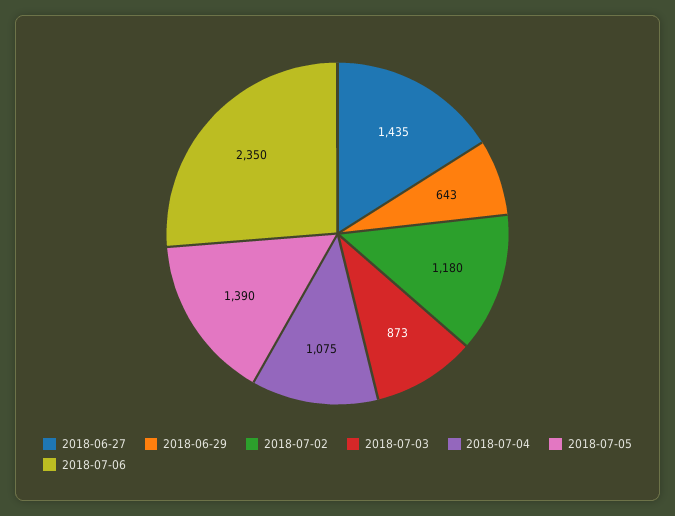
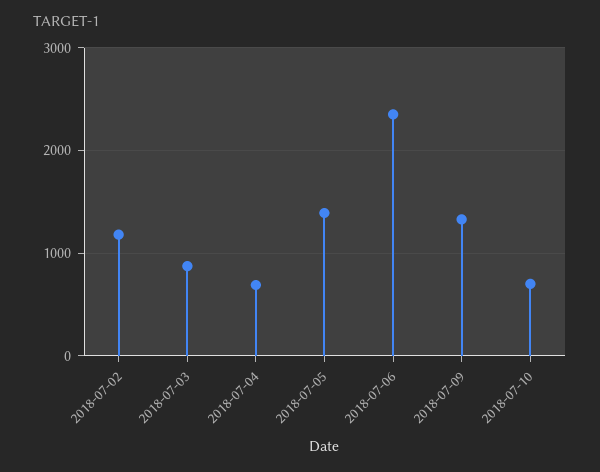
2018-06-27: 1435 -> none
2018-06-29: 643 -> none
2018-07-04: 1075 -> 700
2018-07-09: none -> 1300
2018-07-10: none -> 700

